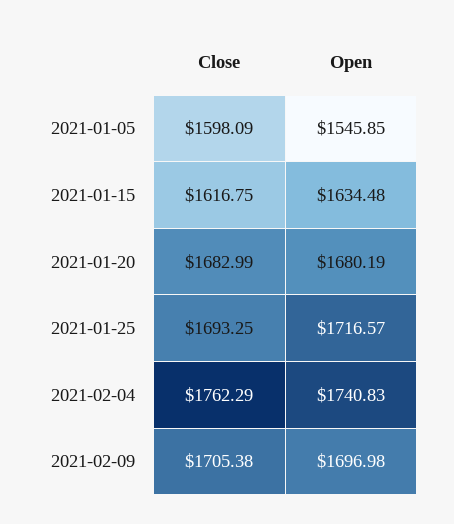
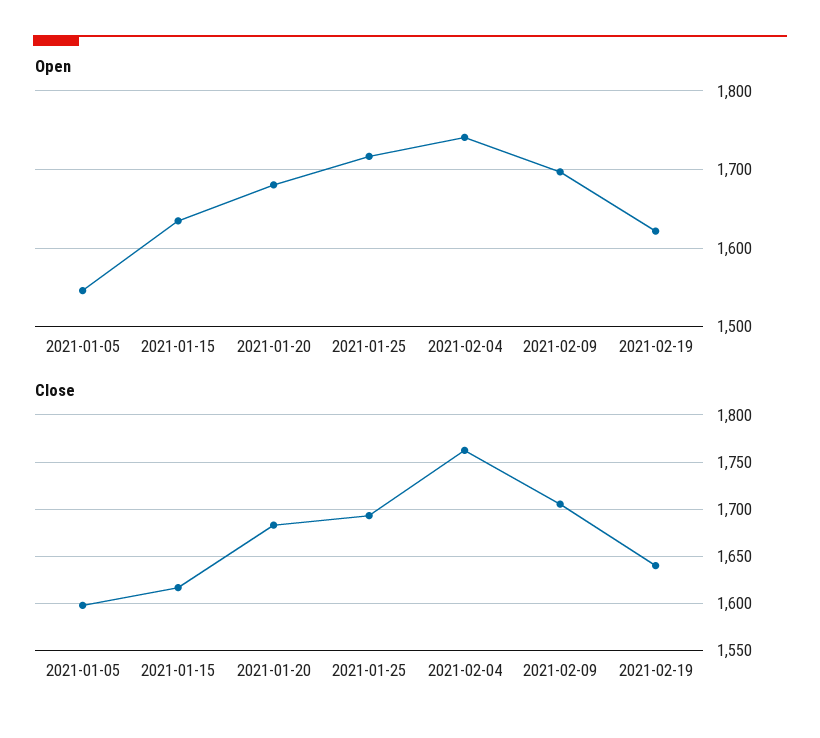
Open, 2021-02-19: none -> 1620
Close, 2021-02-19: none -> 1640

